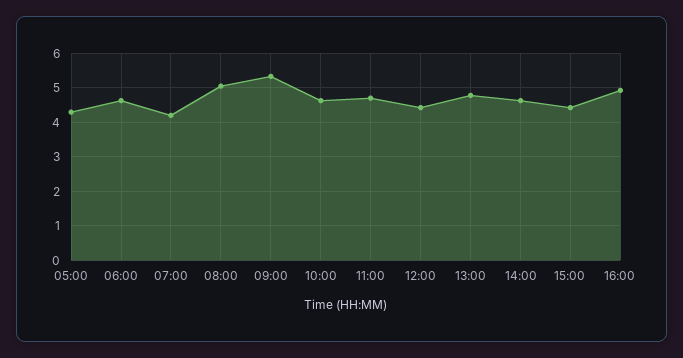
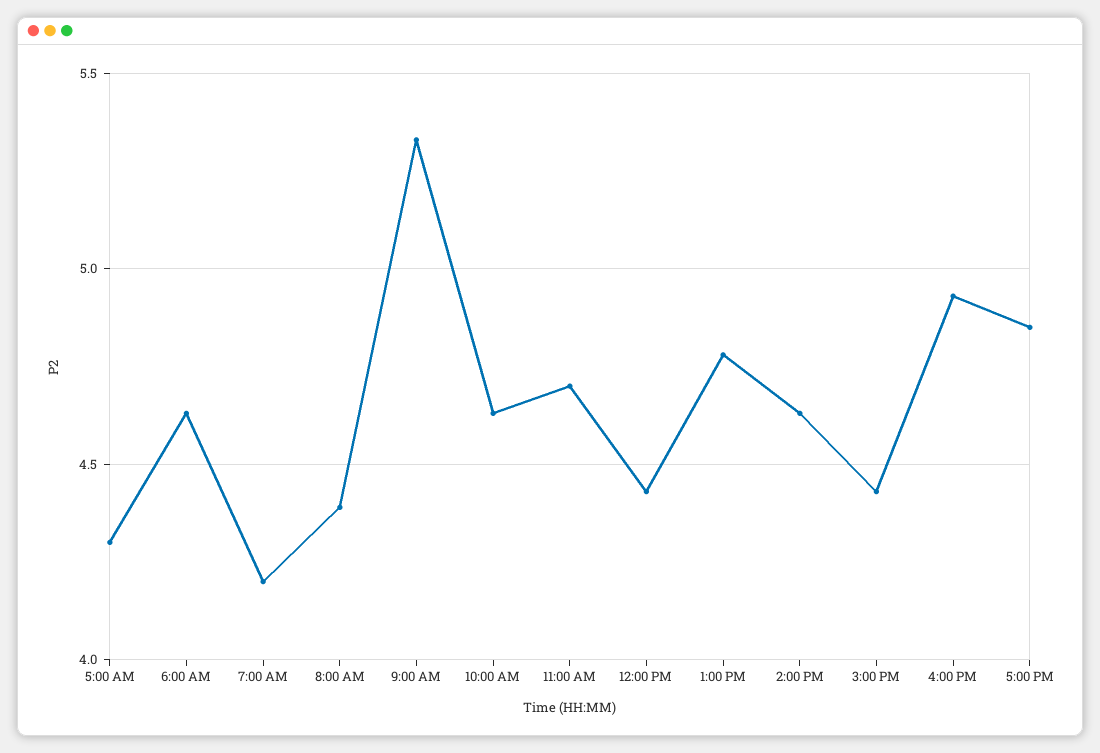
08:00: 5 -> 4.4
5:00 PM: none -> 4.85

